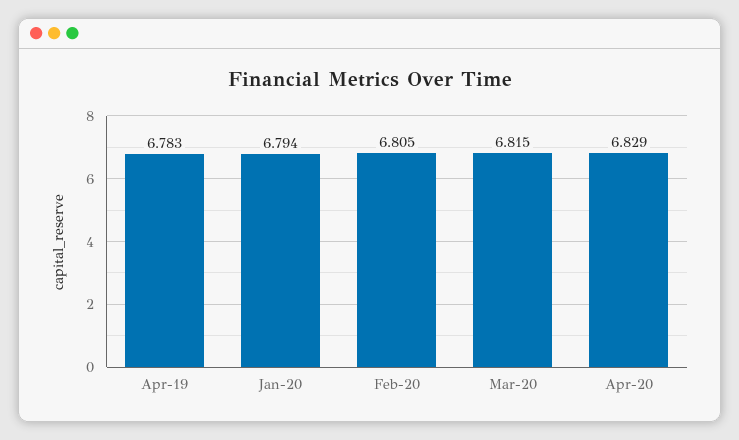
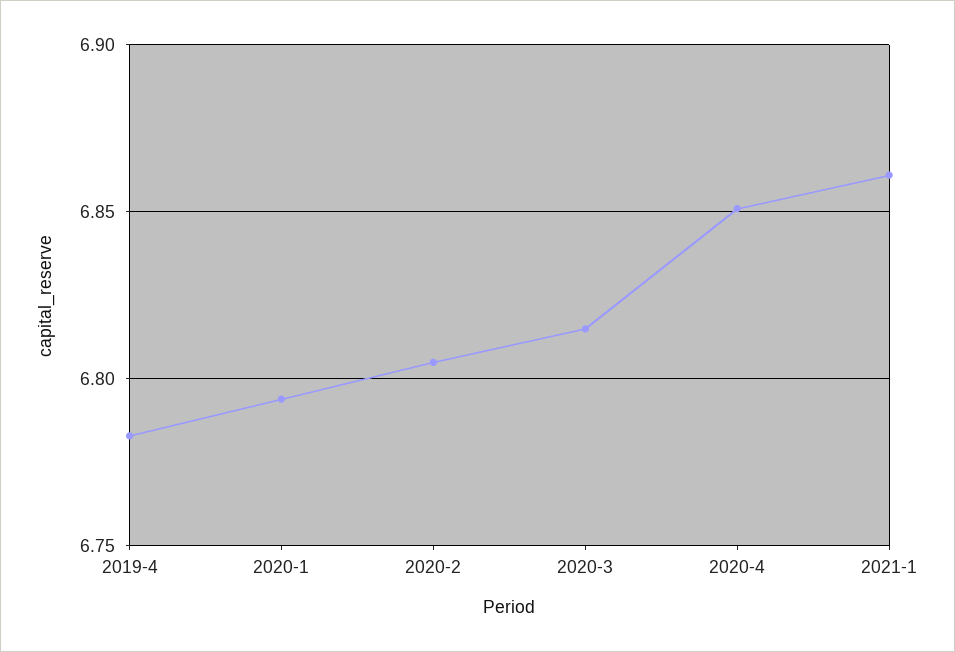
Apr-20: 6.829 -> 6.85
2021-1: none -> 6.86

